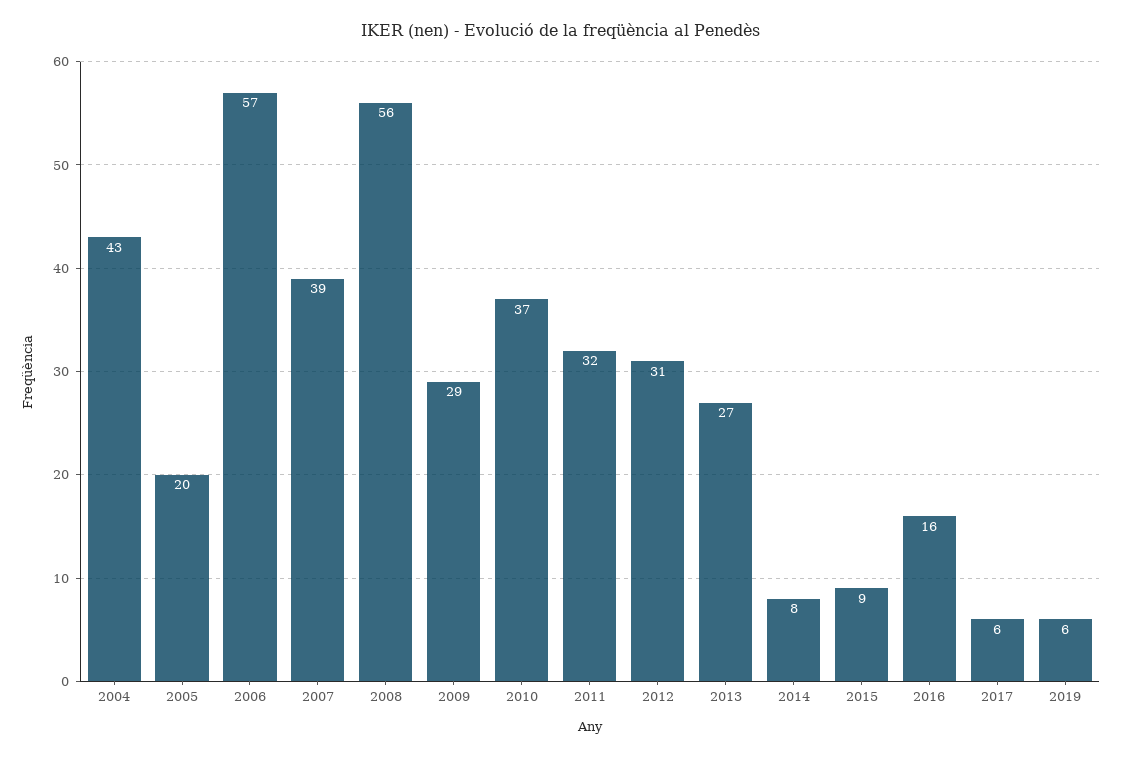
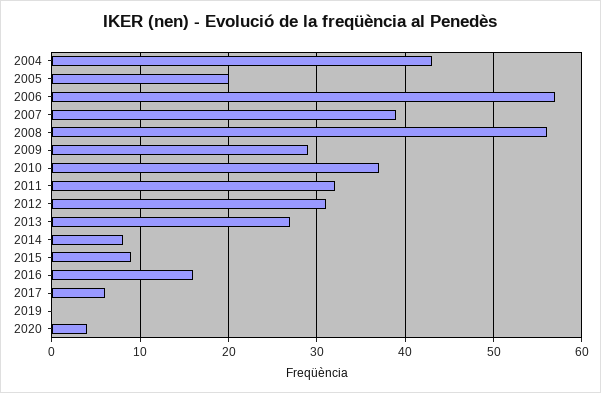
2019: 6 -> 0
2020: none -> 4

